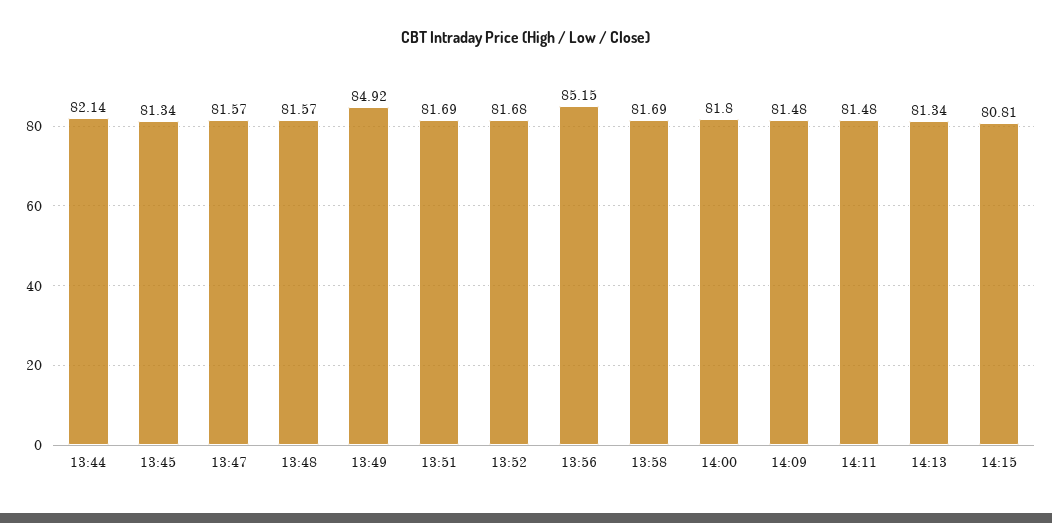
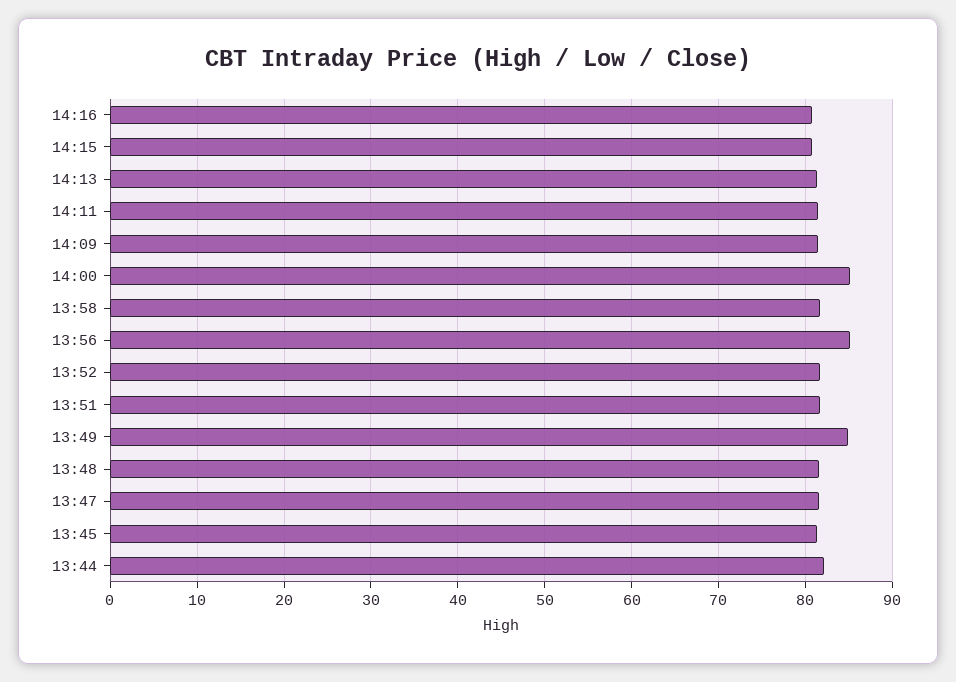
14:00: 81.8 -> 85
14:16: none -> 81

